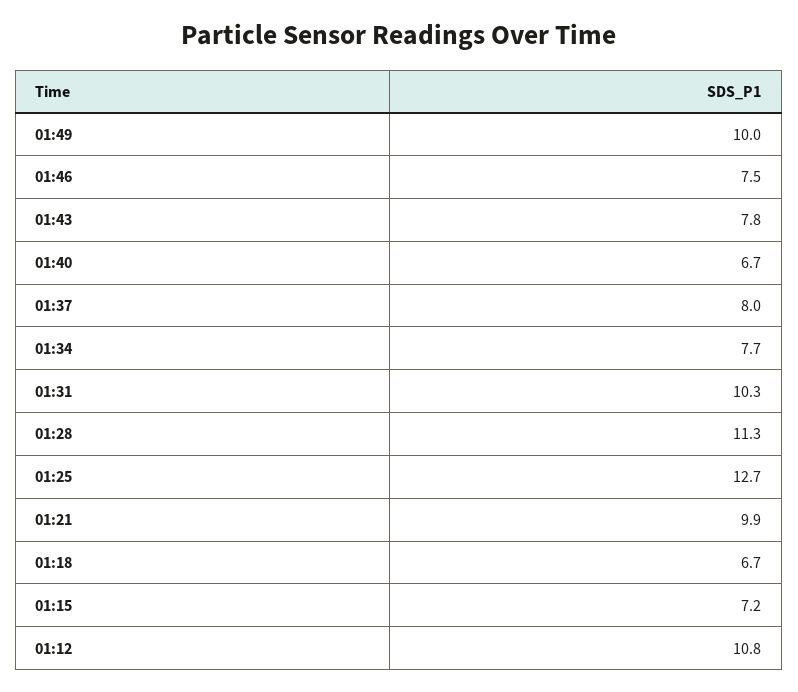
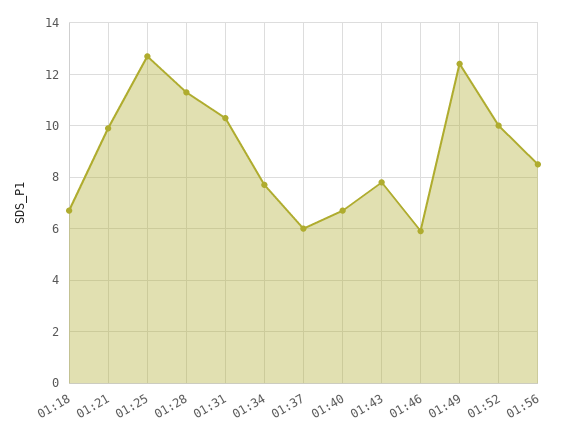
01:49: 10 -> 12.5
01:46: 7.5 -> 6
01:37: 8 -> 6
01:15: 7.2 -> none
01:12: 10.8 -> none
01:52: none -> 10
01:56: none -> 8.5

